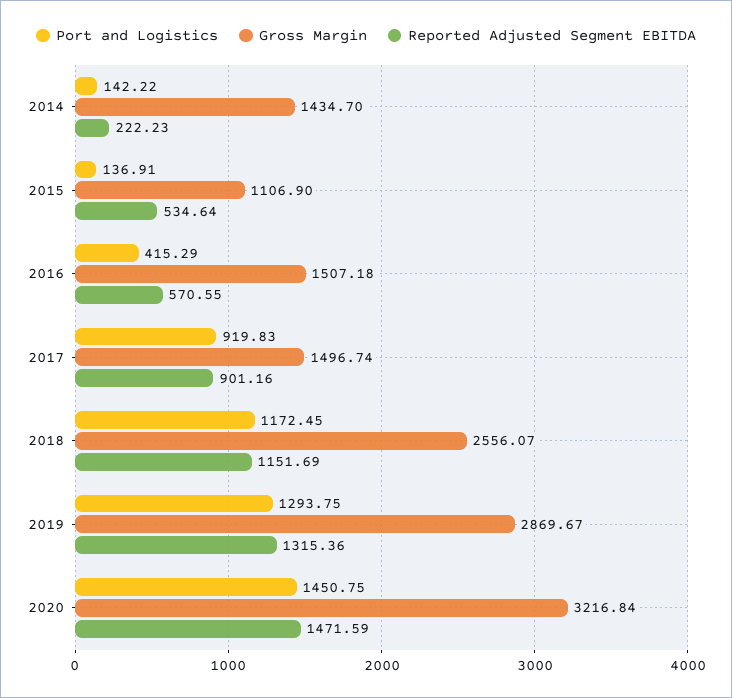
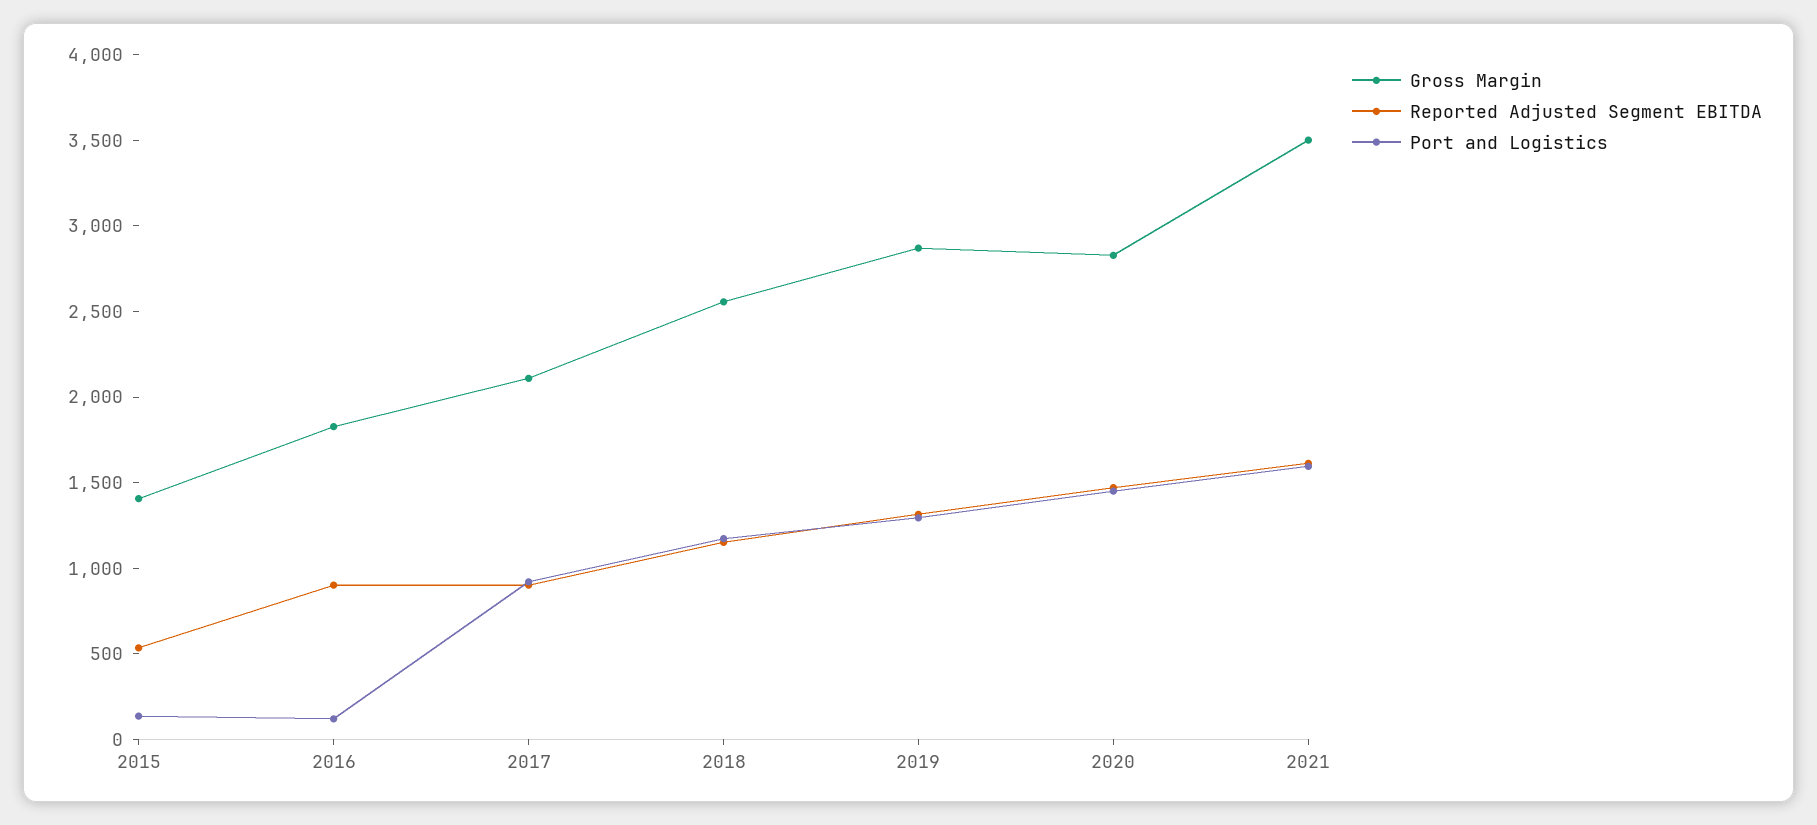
Port and Logistics, 2014: 142.22 -> none
Gross Margin, 2014: 1434.7 -> none
Reported Adjusted Segment EBITDA, 2014: 222.23 -> none
Gross Margin, 2015: 1106.9 -> 1400
Port and Logistics, 2016: 415.29 -> 100
Gross Margin, 2016: 1507.18 -> 1800
Reported Adjusted Segment EBITDA, 2016: 570.55 -> 900
Gross Margin, 2017: 1496.74 -> 2100
Gross Margin, 2020: 3216.84 -> 2800
Gross Margin, 2021: none -> 3500
Reported Adjusted Segment EBITDA, 2021: none -> 1600
Port and Logistics, 2021: none -> 1600

